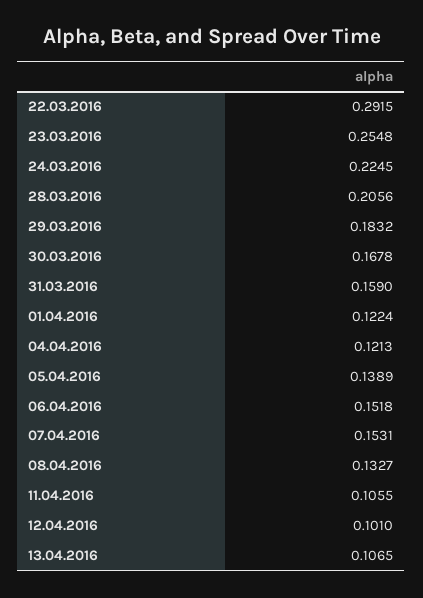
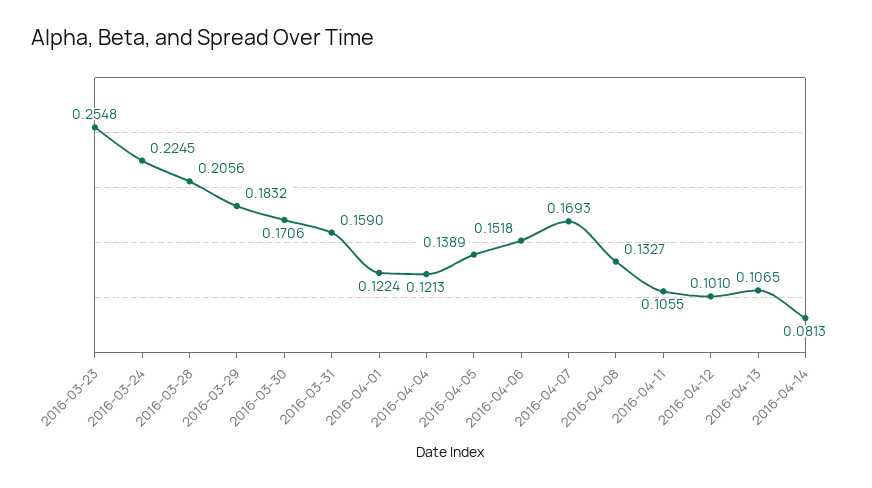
22.03.2016: 0.2915 -> none
30.03.2016: 0.1678 -> 0.1706
07.04.2016: 0.1531 -> 0.1693
2016-04-14: none -> 0.0813

